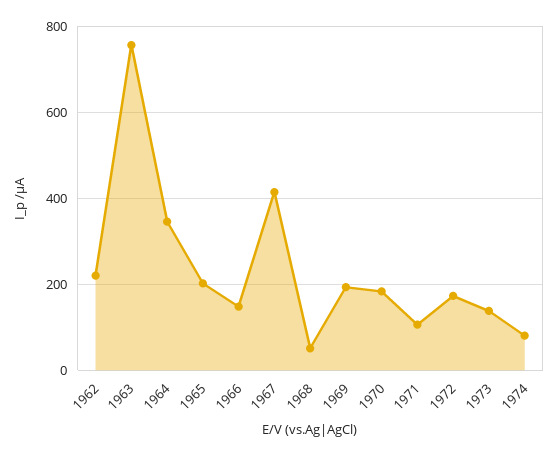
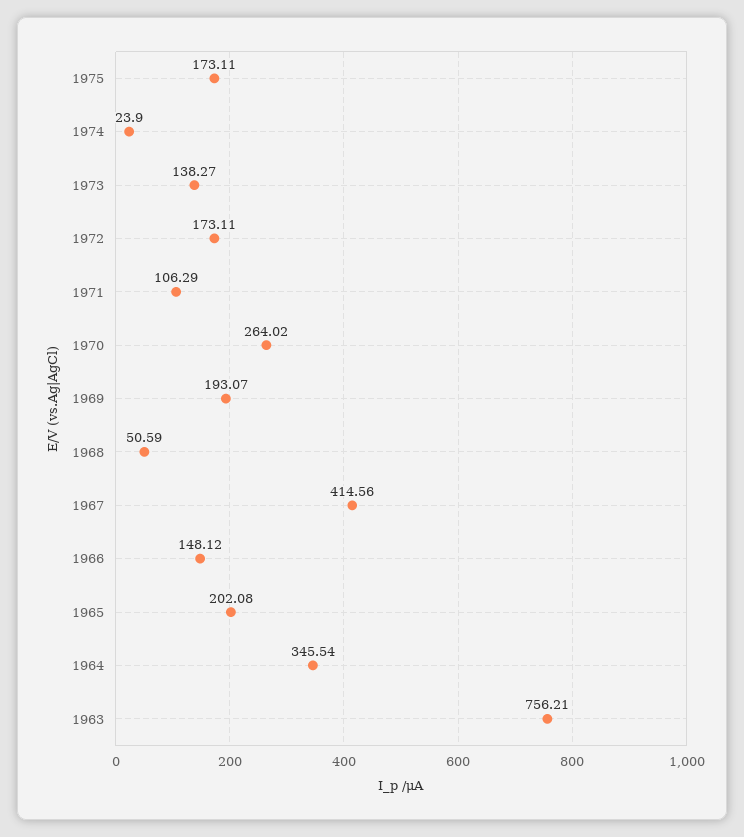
1962: 220 -> none
1970: 180 -> 264.02
1974: 80 -> 23.9
1975: none -> 173.11

